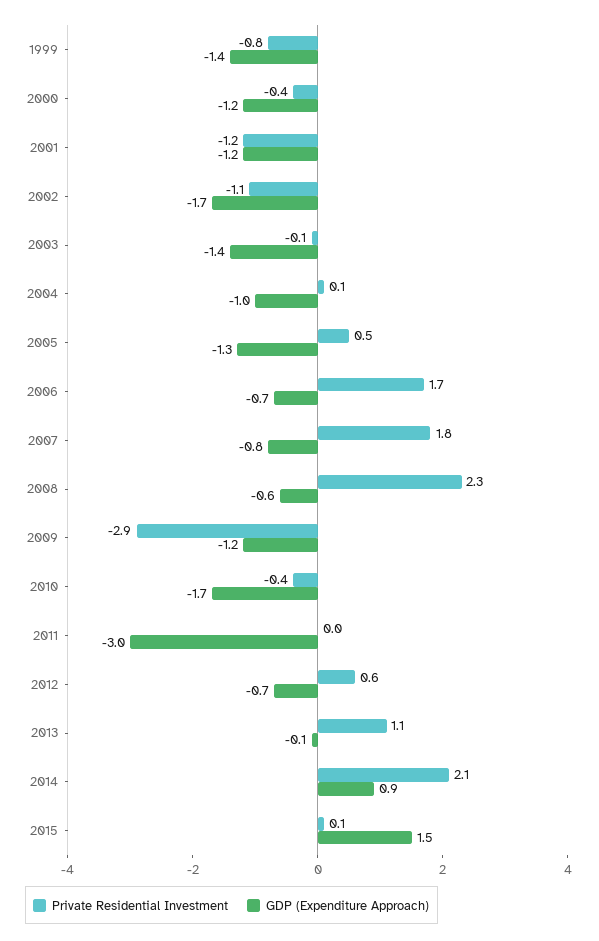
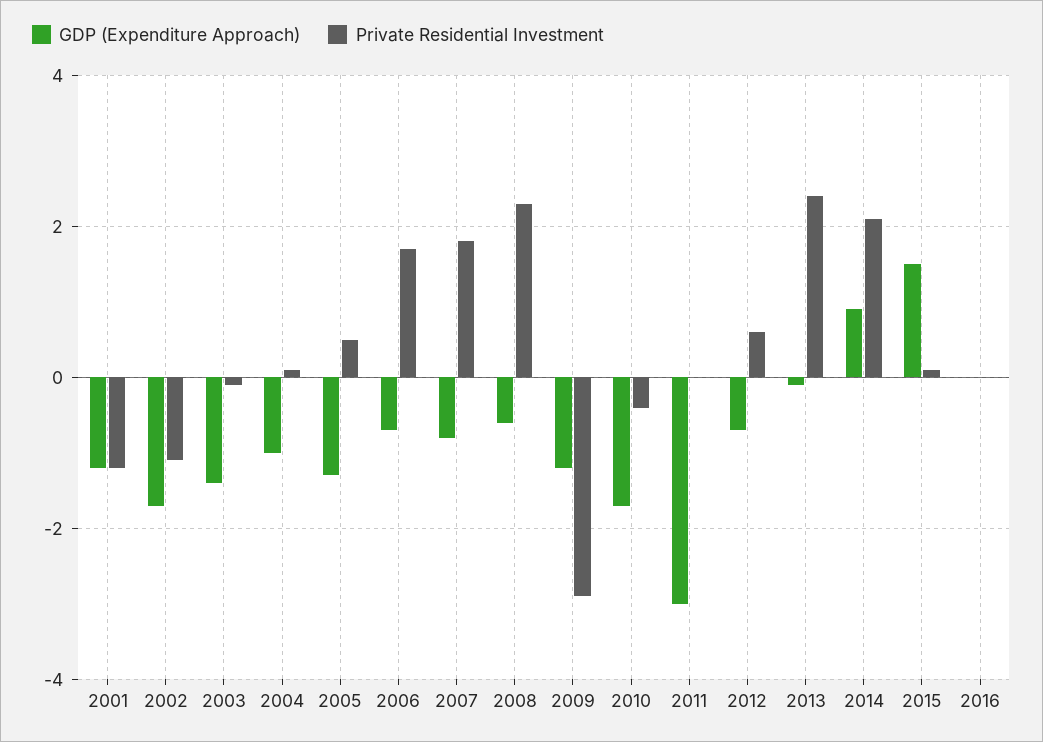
Private Residential Investment, 1999: -0.8 -> none
GDP (Expenditure Approach), 1999: -1.4 -> none
Private Residential Investment, 2000: -0.4 -> none
GDP (Expenditure Approach), 2000: -1.2 -> none
Private Residential Investment, 2013: 1.1 -> 2.5
GDP (Expenditure Approach), 2016: none -> 0
Private Residential Investment, 2016: none -> 0

